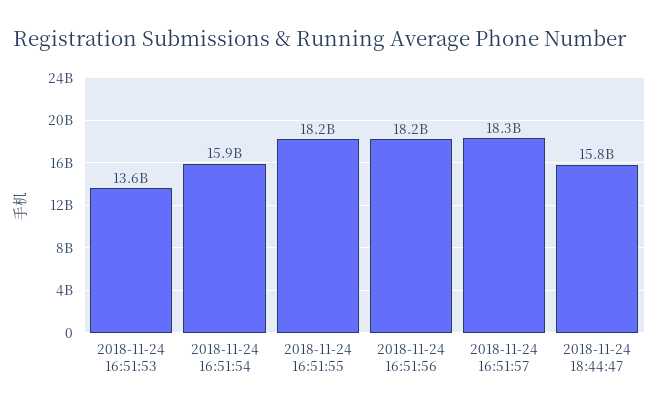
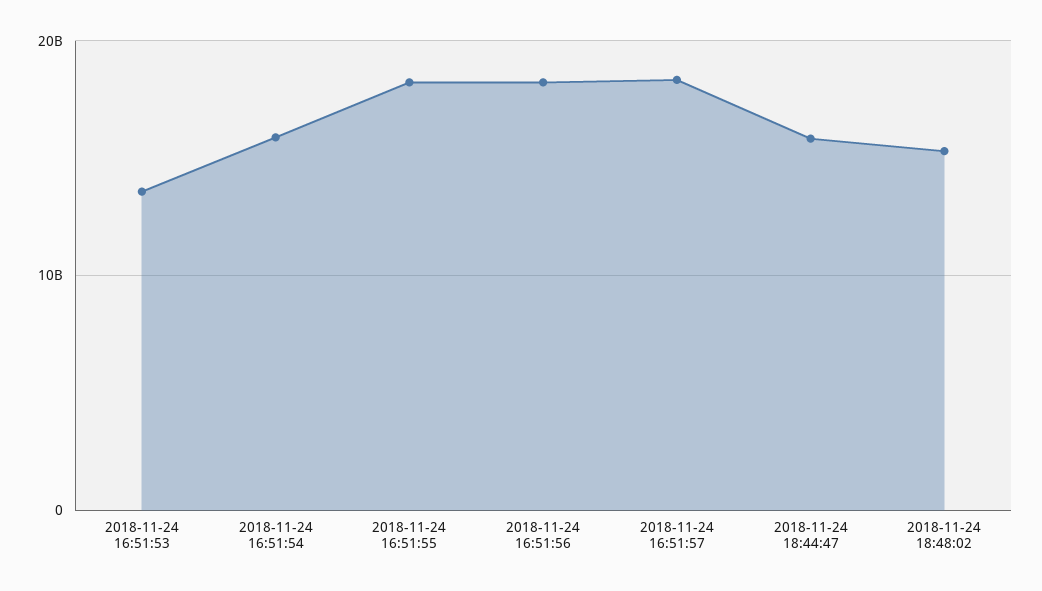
2018-11-24 18:48:02: none -> 15000000000

